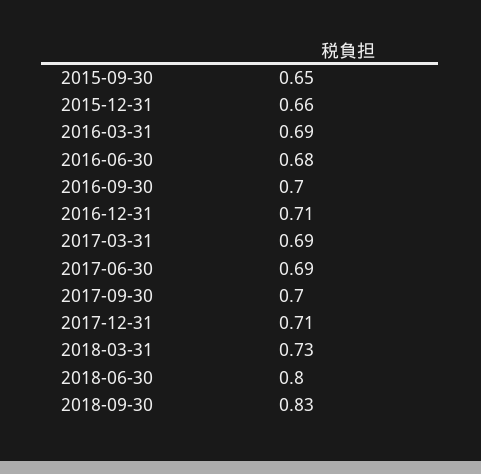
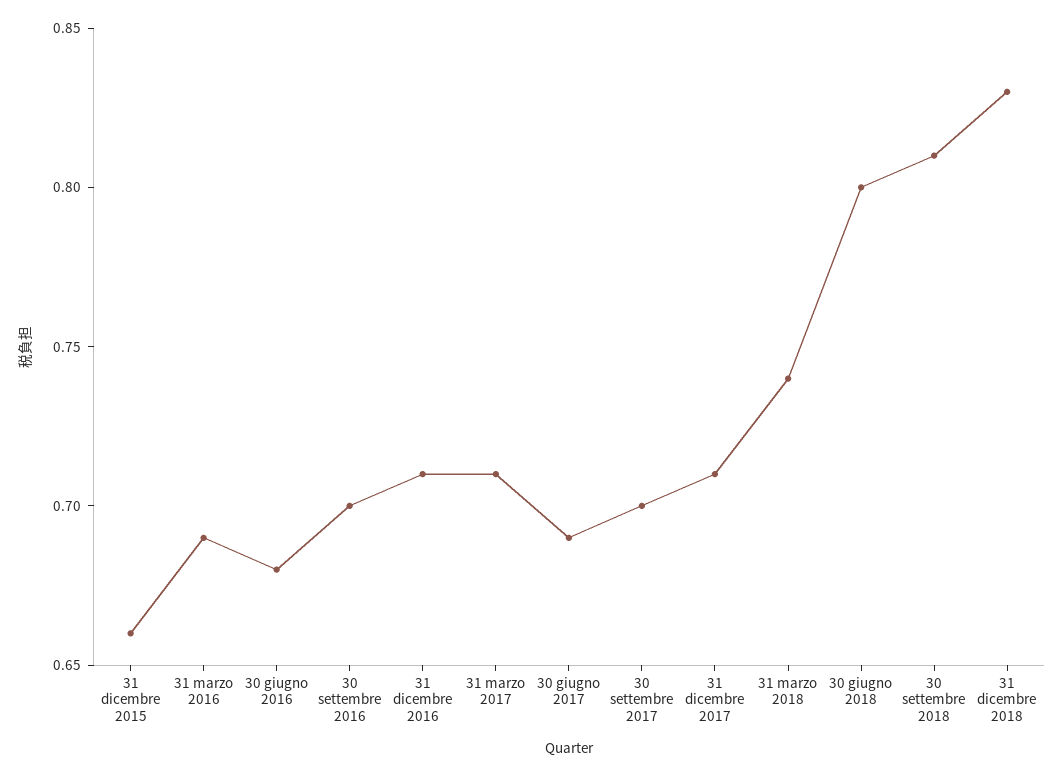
2015-09-30: 0.65 -> none
2017-03-31: 0.69 -> 0.71
2018-03-31: 0.73 -> 0.74
2018-09-30: 0.83 -> 0.81
31 dicembre 2018: none -> 0.83

